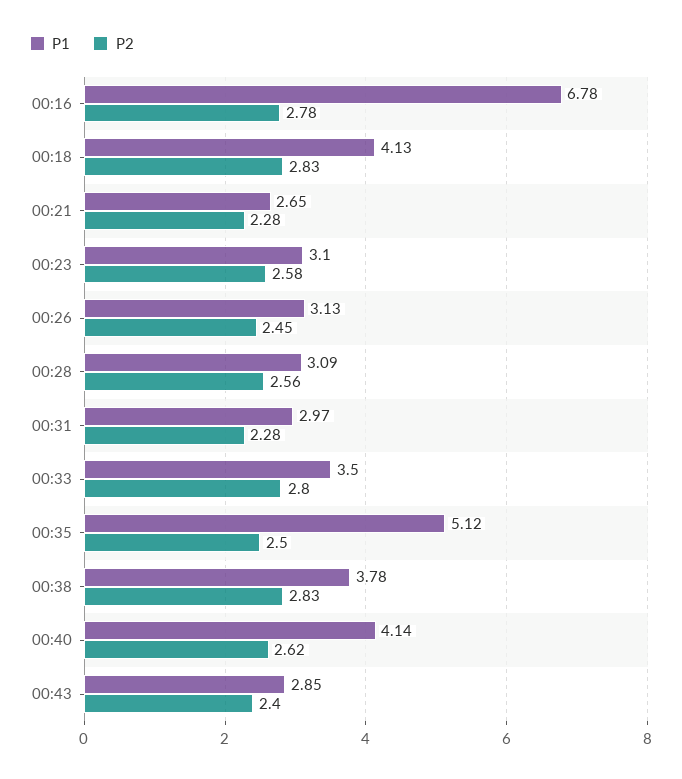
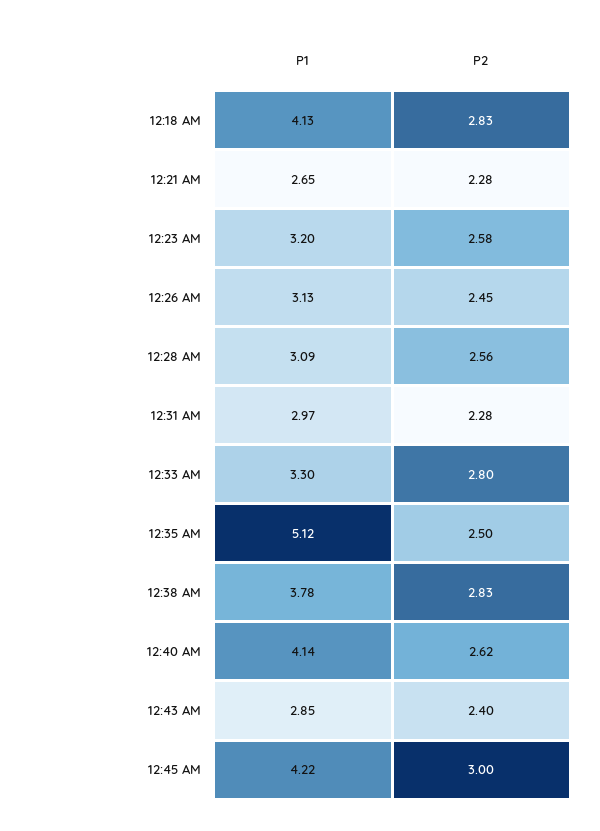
P1, 00:16: 6.78 -> none
P2, 00:16: 2.78 -> none
P1, 00:23: 3.1 -> 3.2
P1, 00:33: 3.5 -> 3.3
P1, 12:45 AM: none -> 4.22
P2, 12:45 AM: none -> 3

